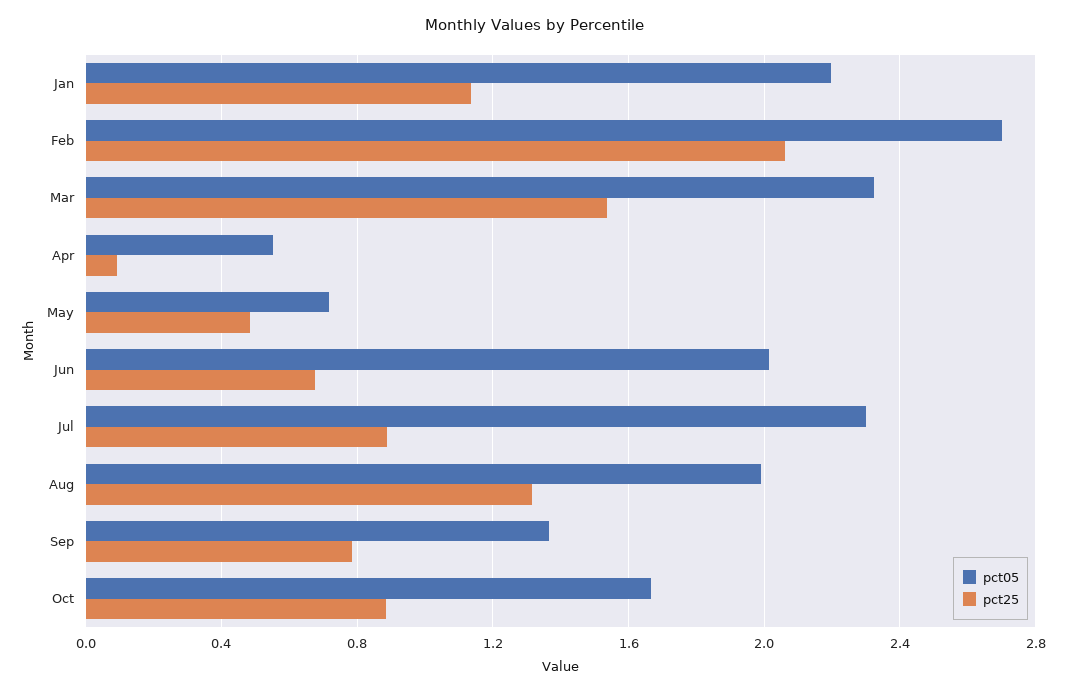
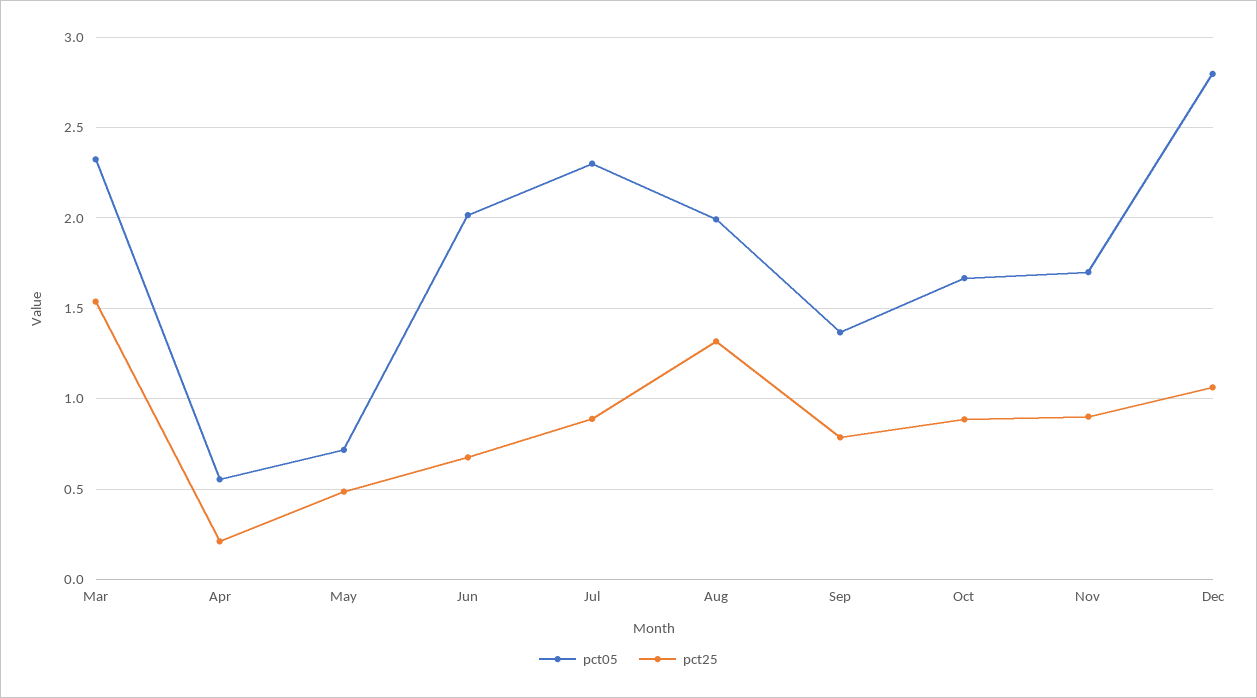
pct05, Jan: 2.2 -> none
pct25, Jan: 1.15 -> none
pct05, Feb: 2.7 -> none
pct25, Feb: 2.05 -> none
pct25, Apr: 0.1 -> 0.2
pct05, Nov: none -> 1.7
pct25, Nov: none -> 0.9
pct05, Dec: none -> 2.8
pct25, Dec: none -> 1.05

